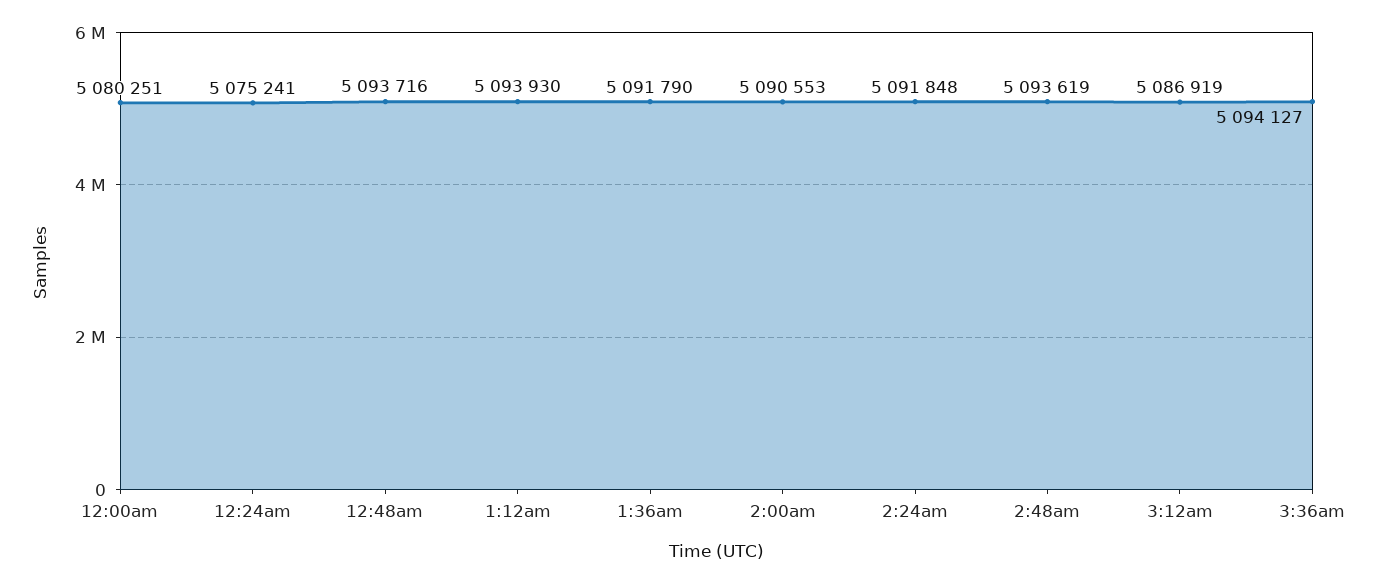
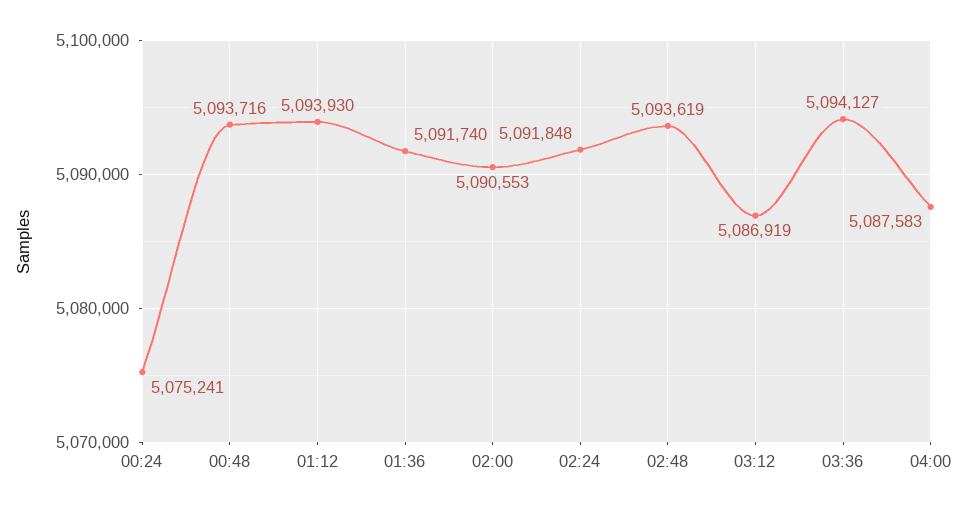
12:00am: 5080251 -> none
1:36am: 5091790 -> 5091740
04:00: none -> 5087583

